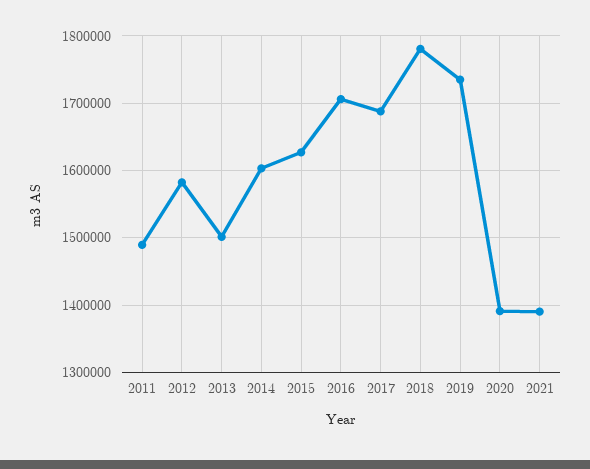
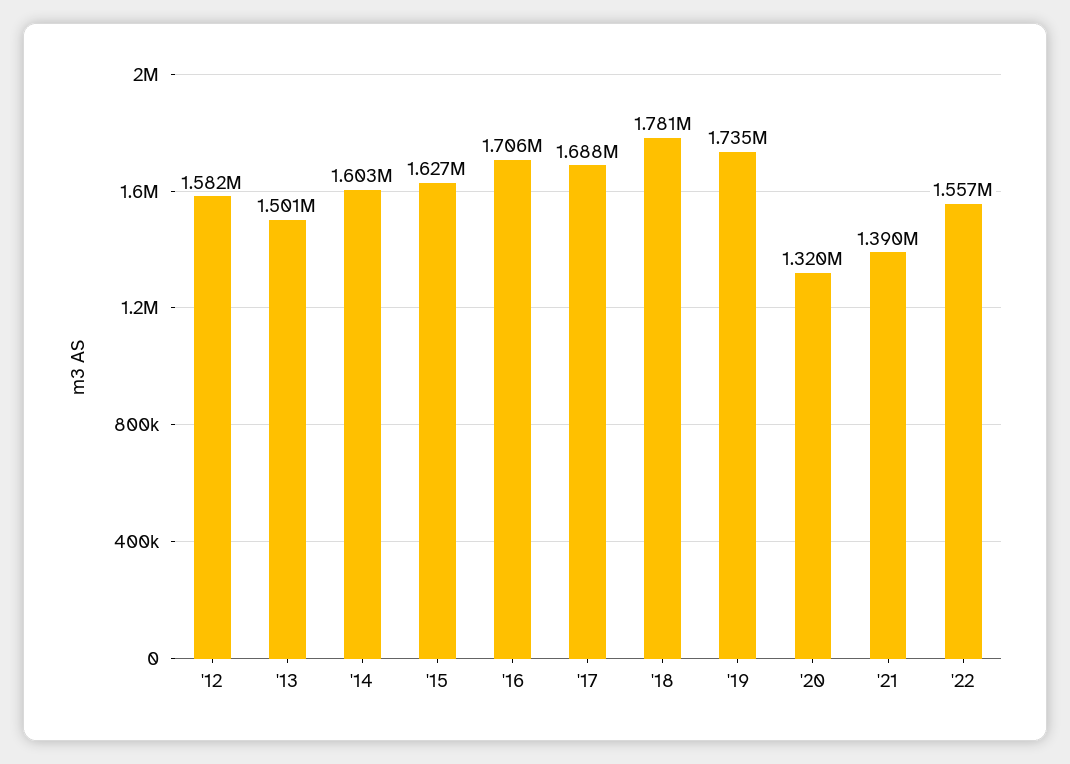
2011: 1490000 -> none
2020: 1390000 -> 1320000
'22: none -> 1557000

